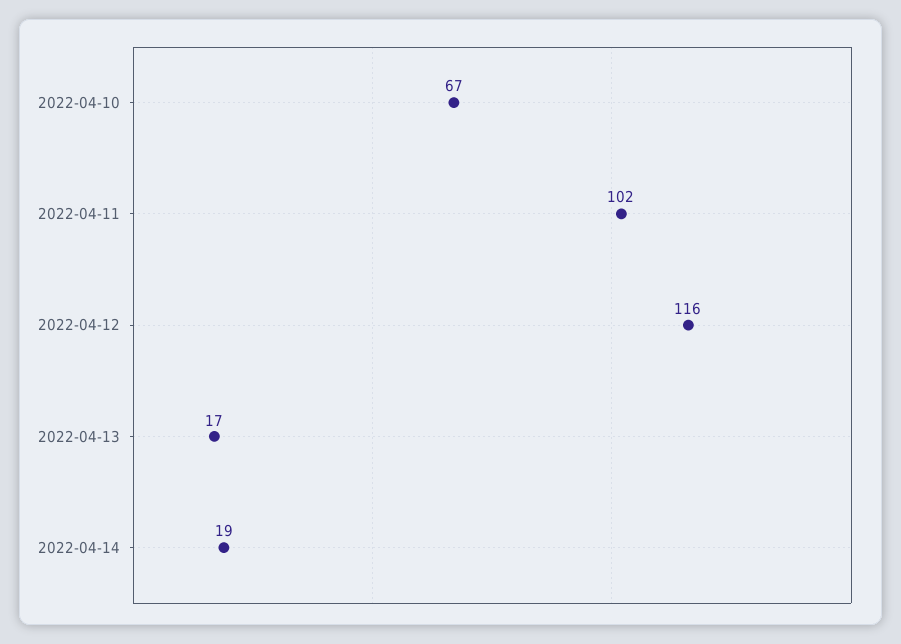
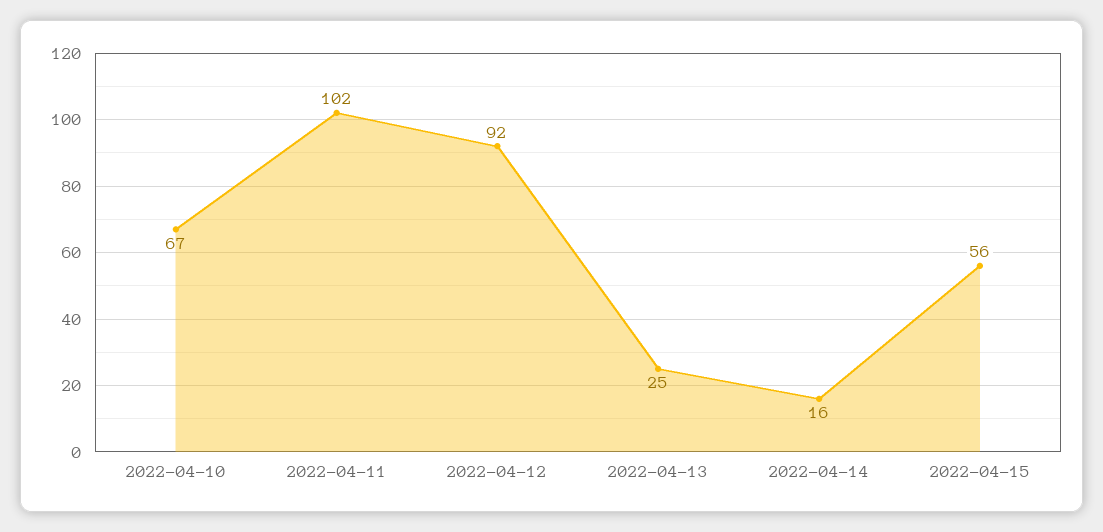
2022-04-12: 116 -> 92
2022-04-13: 17 -> 25
2022-04-14: 19 -> 16
2022-04-15: none -> 56

